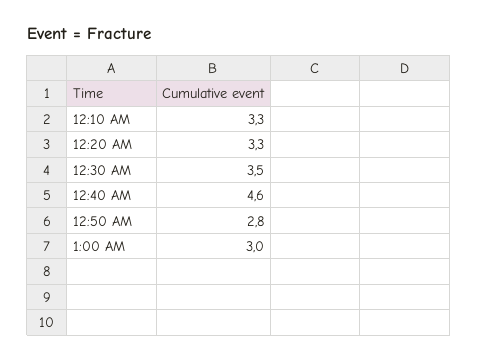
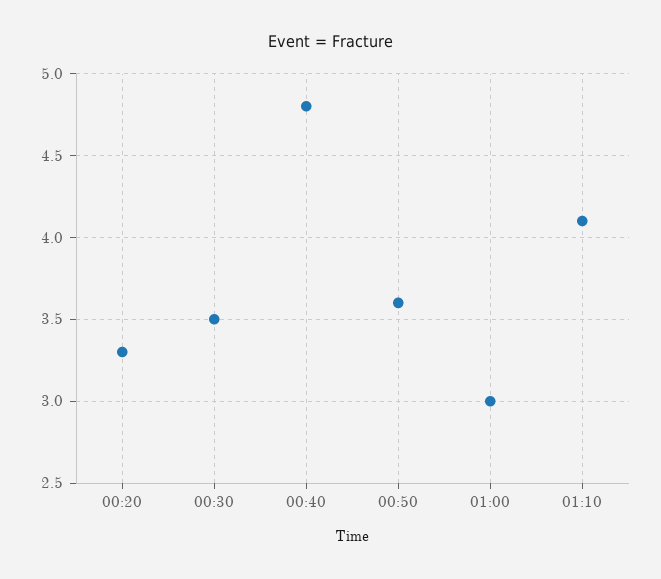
12:10 AM: 3.3 -> none
12:40 AM: 4.6 -> 4.8
12:50 AM: 2.8 -> 3.6
01:10: none -> 4.1

